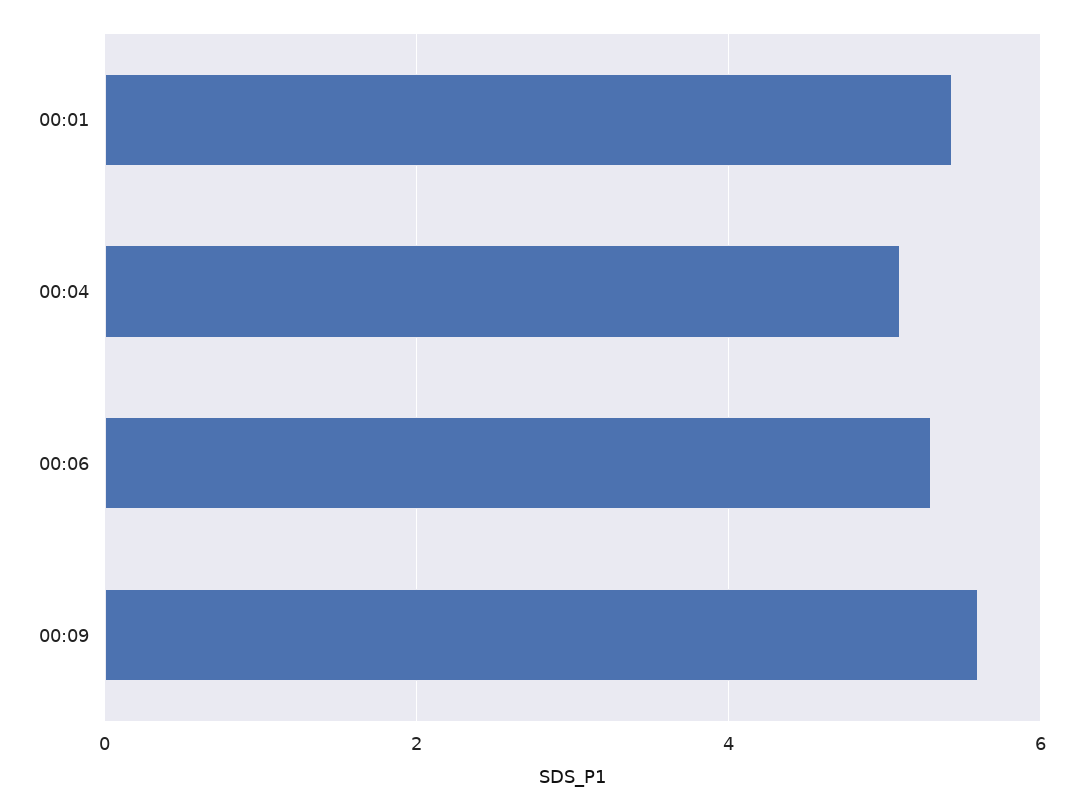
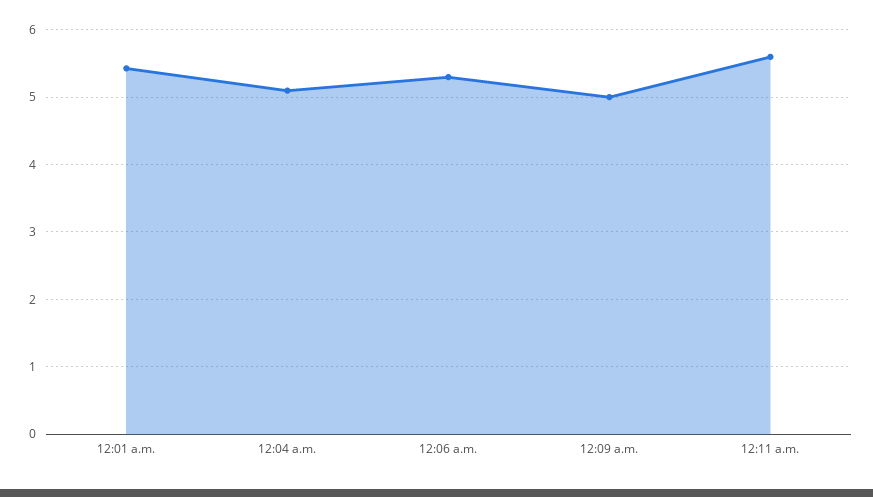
00:09: 5.6 -> 5
12:11 a.m.: none -> 5.6

